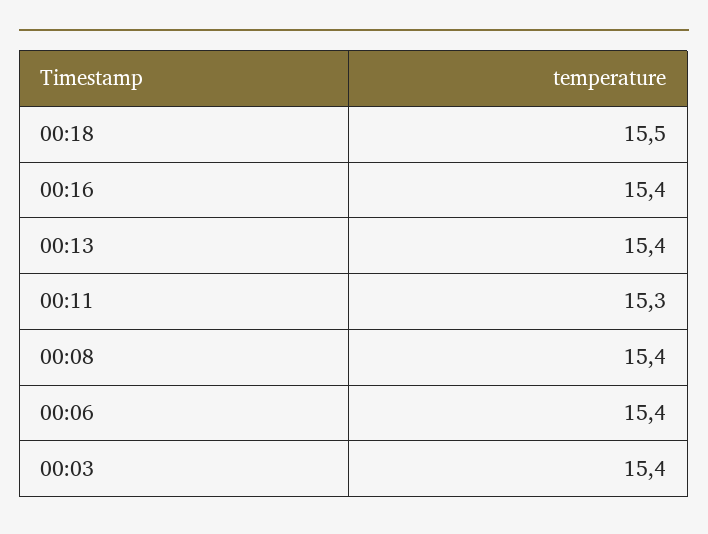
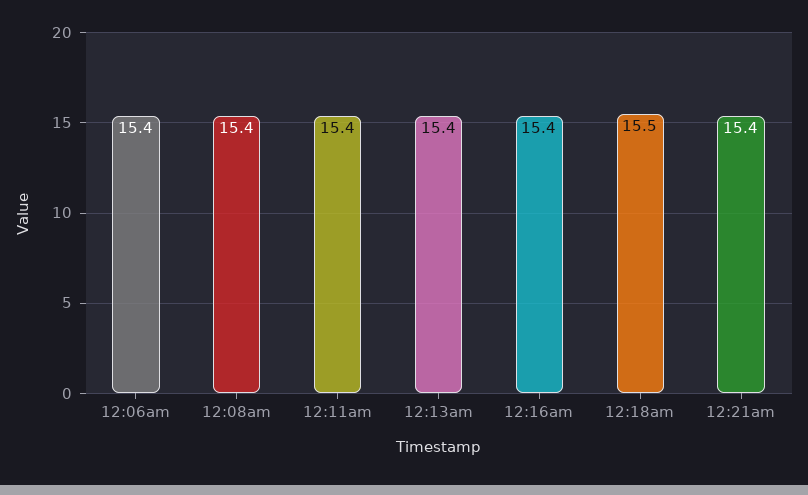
00:11: 15.3 -> 15.4
00:03: 15.4 -> none
12:21am: none -> 15.4

